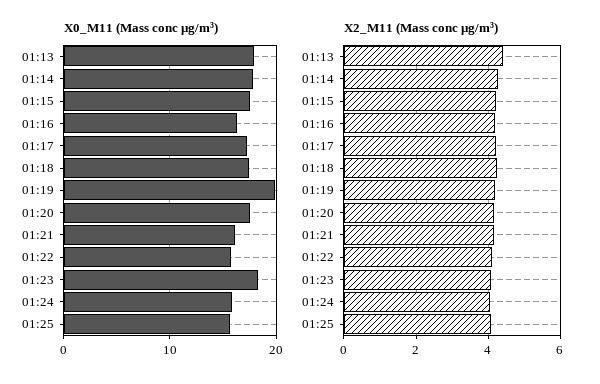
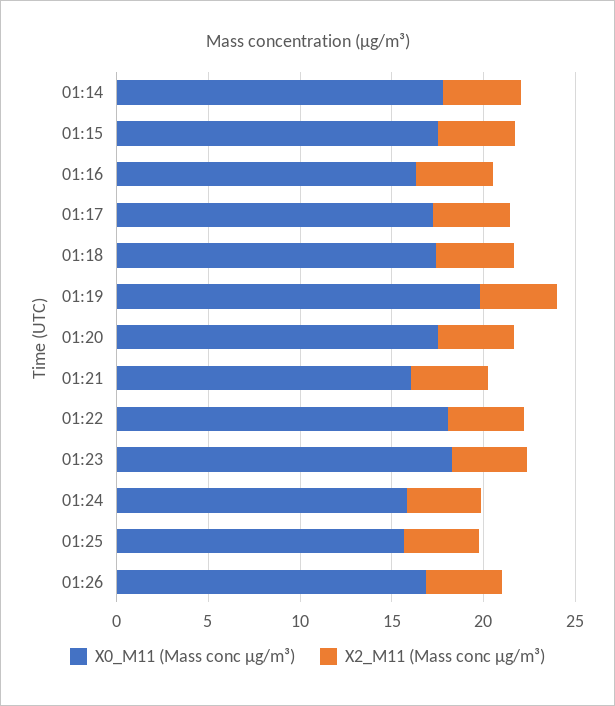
X0_M11 (Mass conc μg/m³), 01:13: 18 -> none
X0_M11 (Mass conc μg/m³), 01:22: 16 -> 18
X2_M11 (Mass conc μg/m³), 01:13: 4.4 -> none
X0_M11 (Mass conc μg/m³), 01:26: none -> 17
X2_M11 (Mass conc μg/m³), 01:26: none -> 4

